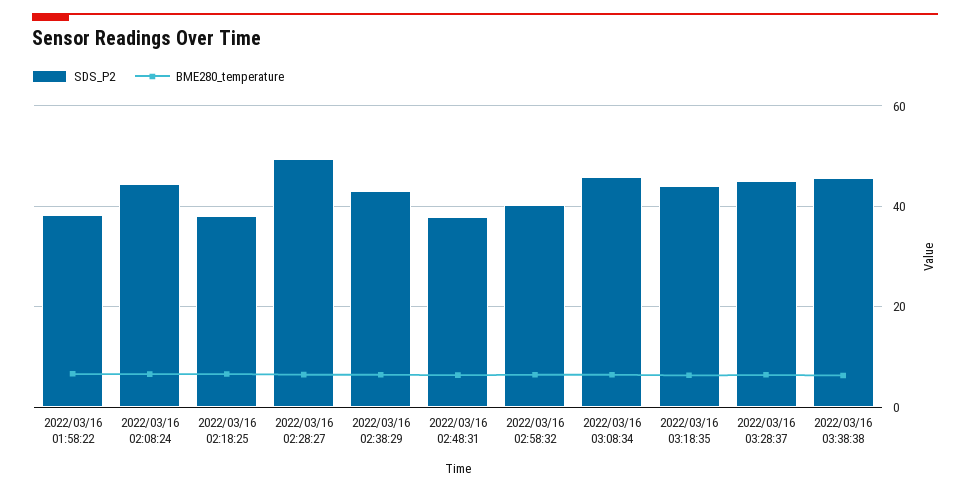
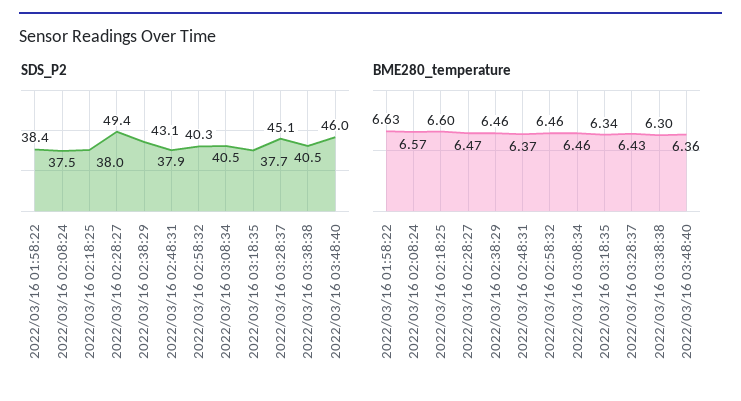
SDS_P2, 2022/03/16 02:08:24: 44 -> 37.5
SDS_P2, 2022/03/16 03:08:34: 46 -> 40.5
SDS_P2, 2022/03/16 03:18:35: 44 -> 37.7
SDS_P2, 2022/03/16 03:38:38: 46 -> 40.5
SDS_P2, 2022/03/16 03:48:40: none -> 46
BME280_temperature, 2022/03/16 03:48:40: none -> 6.36

